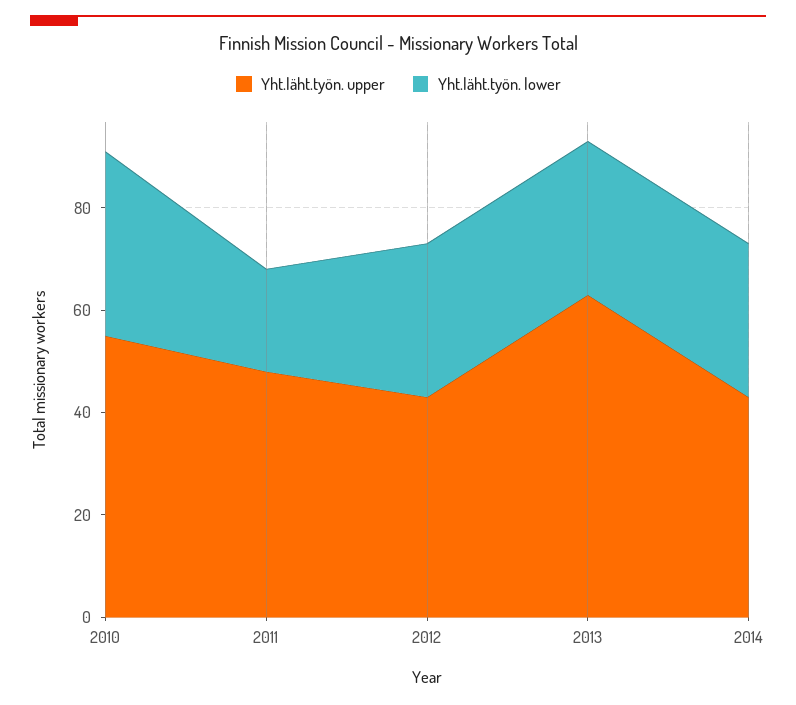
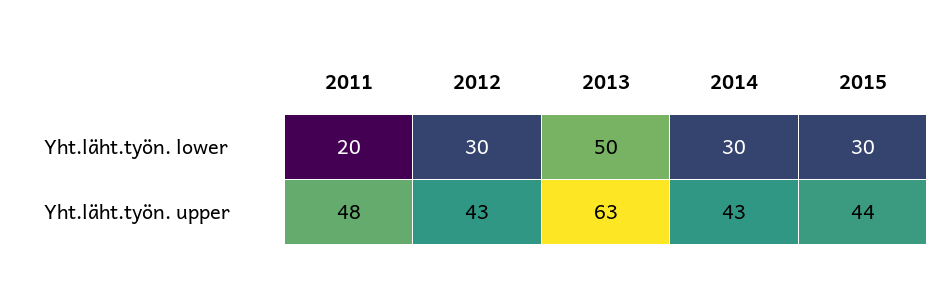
Yht.läht.työn. upper, 2010: 55 -> none
Yht.läht.työn. lower, 2010: 35 -> none
Yht.läht.työn. lower, 2013: 30 -> 50
Yht.läht.työn. lower, 2015: none -> 30
Yht.läht.työn. upper, 2015: none -> 44

